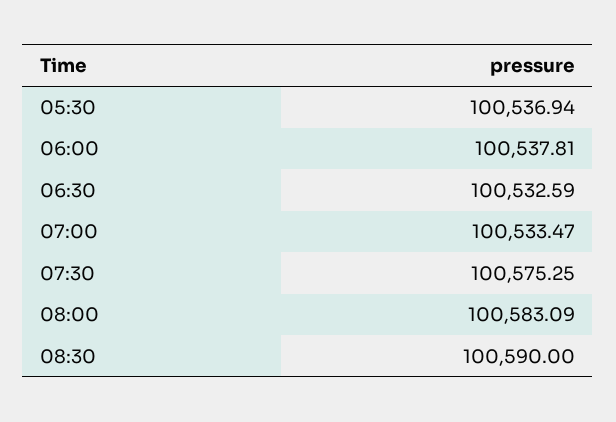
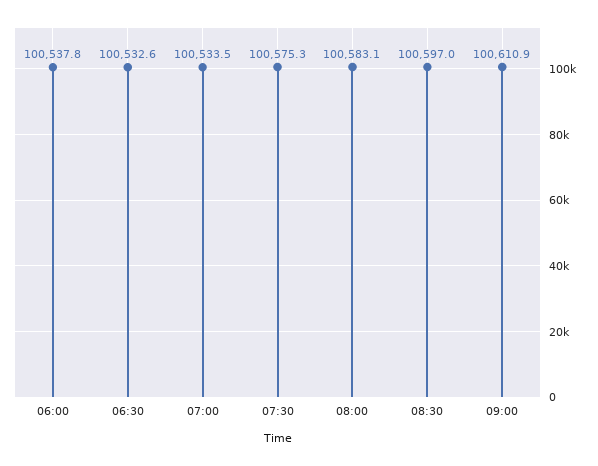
05:30: 100536.94 -> none
08:30: 100590 -> 100597
09:00: none -> 100610.9

